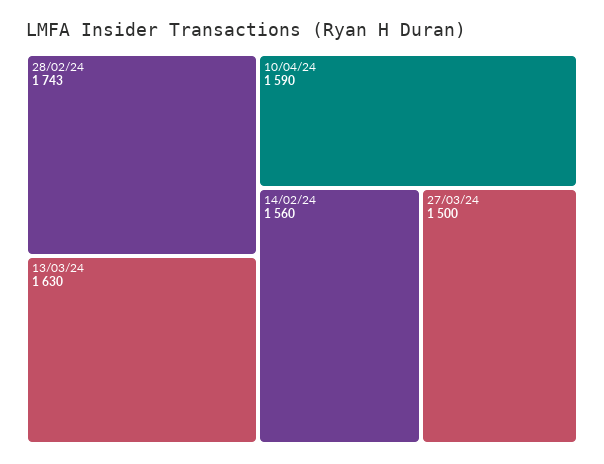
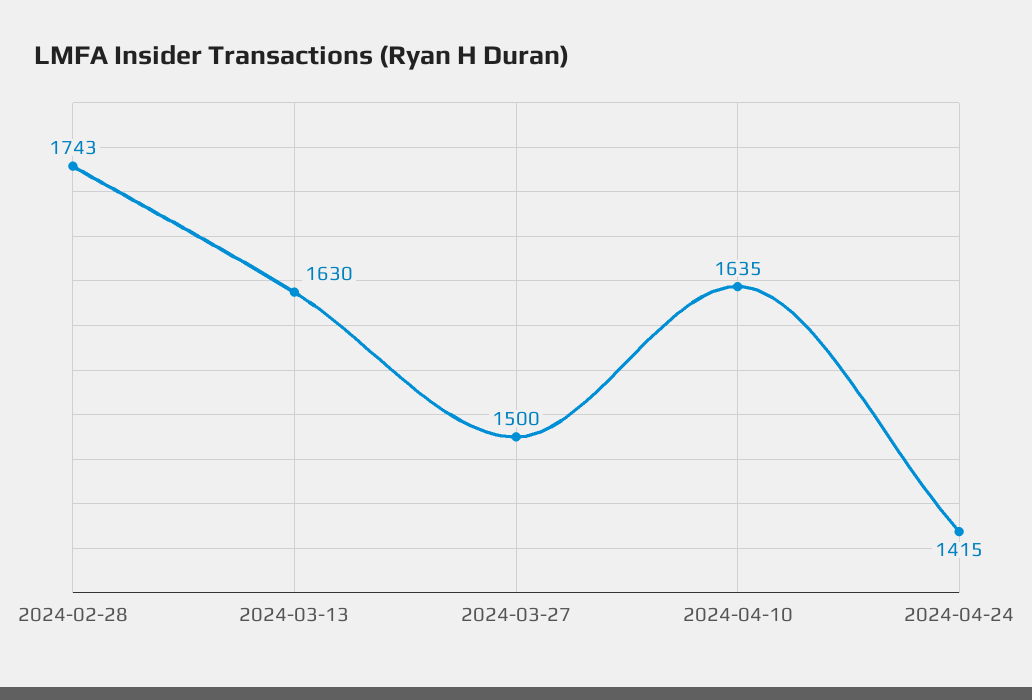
10/04/24: 1590 -> 1635
14/02/24: 1560 -> none
2024-04-24: none -> 1415

